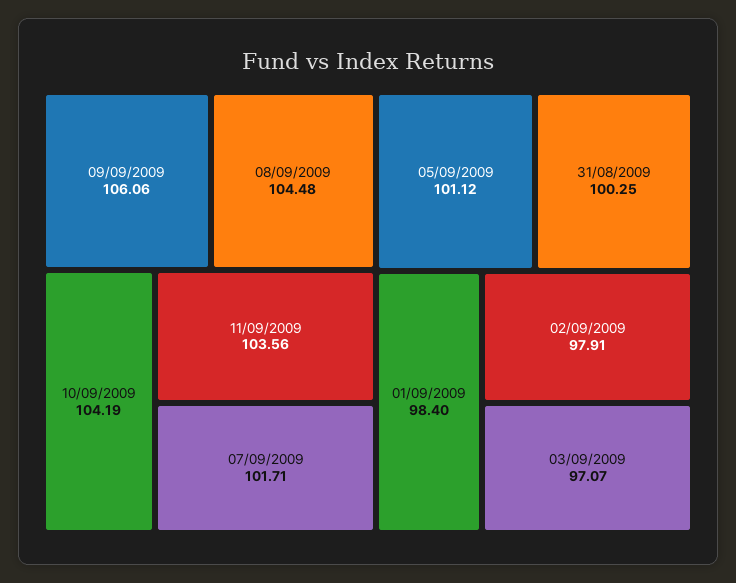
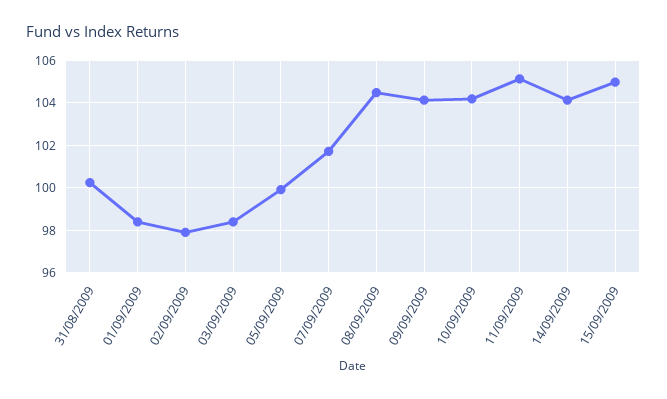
09/09/2009: 106.06 -> 104
11/09/2009: 103.56 -> 105
05/09/2009: 101.12 -> 100
03/09/2009: 97.07 -> 98.5
14/09/2009: none -> 104
15/09/2009: none -> 105

